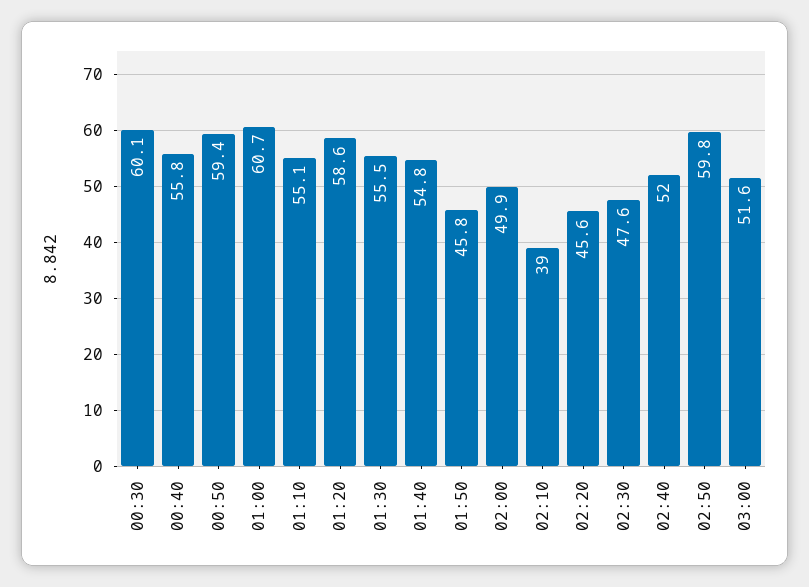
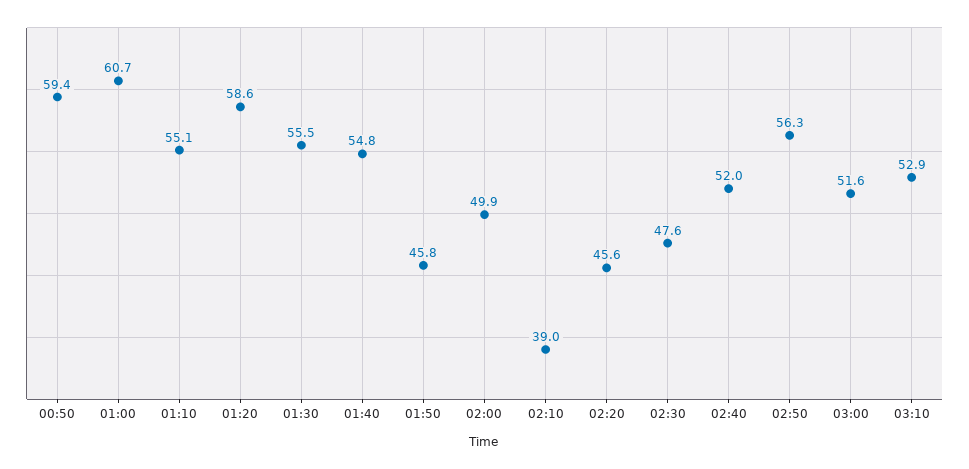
00:30: 60.1 -> none
00:40: 55.8 -> none
02:50: 59.8 -> 56.3
03:10: none -> 52.9

